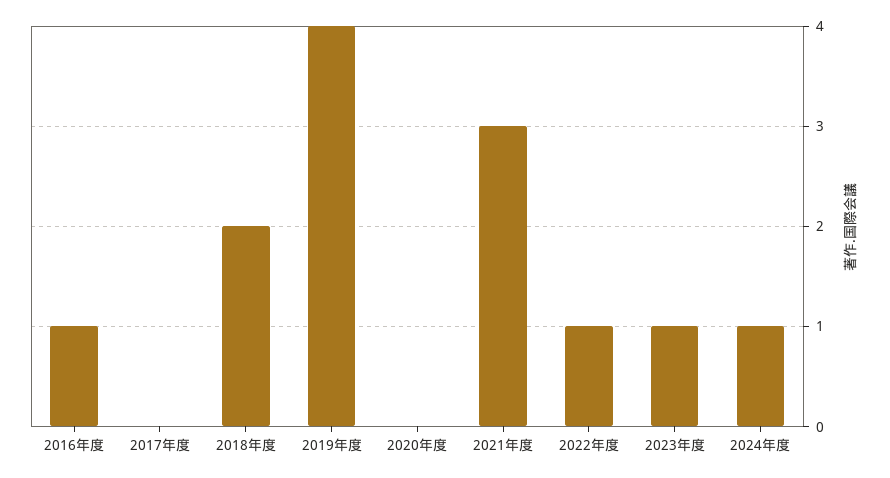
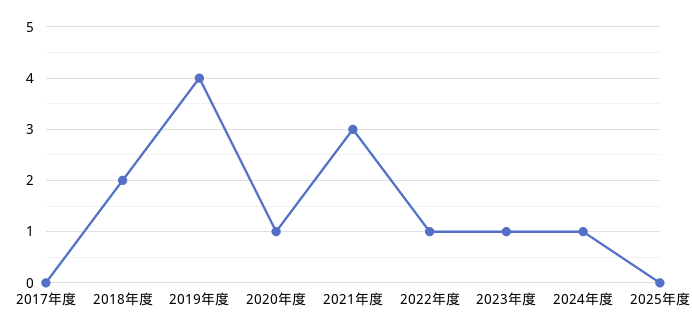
2016年度: 1 -> none
2020年度: 0 -> 1
2025年度: none -> 0

